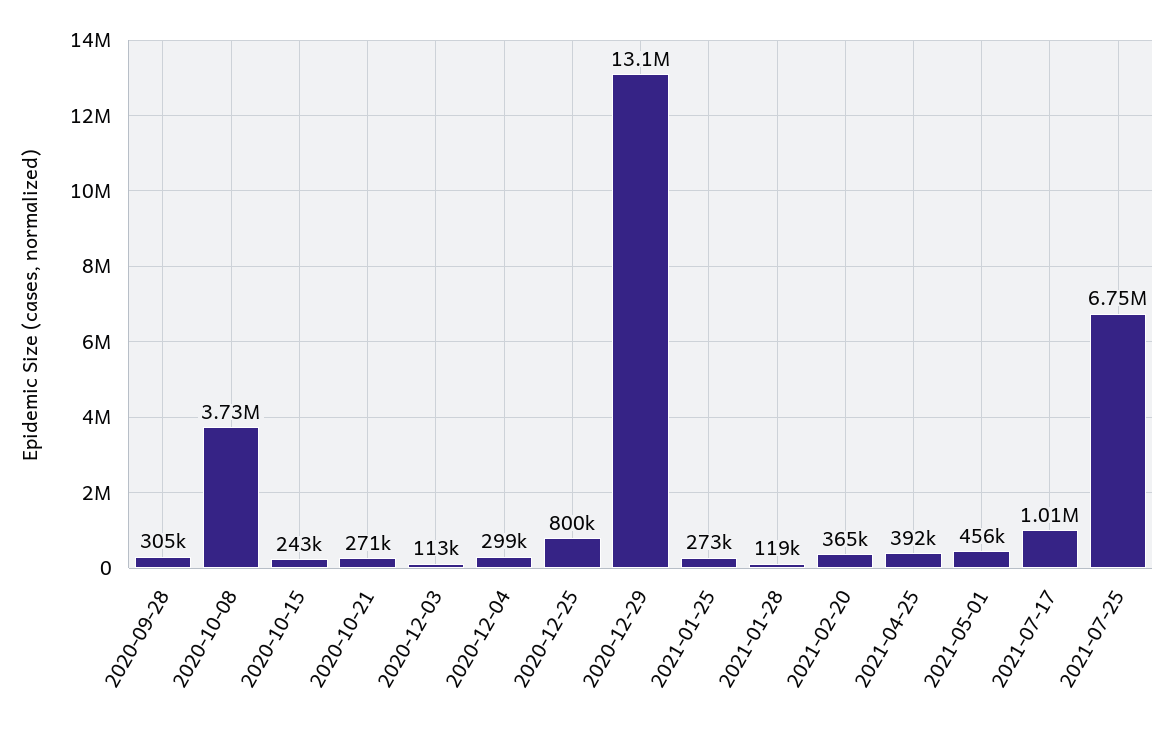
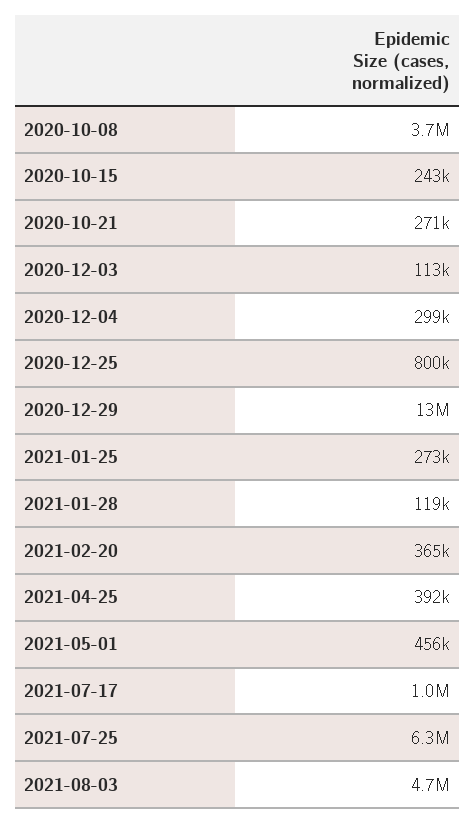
2020-09-28: 305000 -> none
2021-07-25: 6750000 -> 6300000
2021-08-03: none -> 4700000

